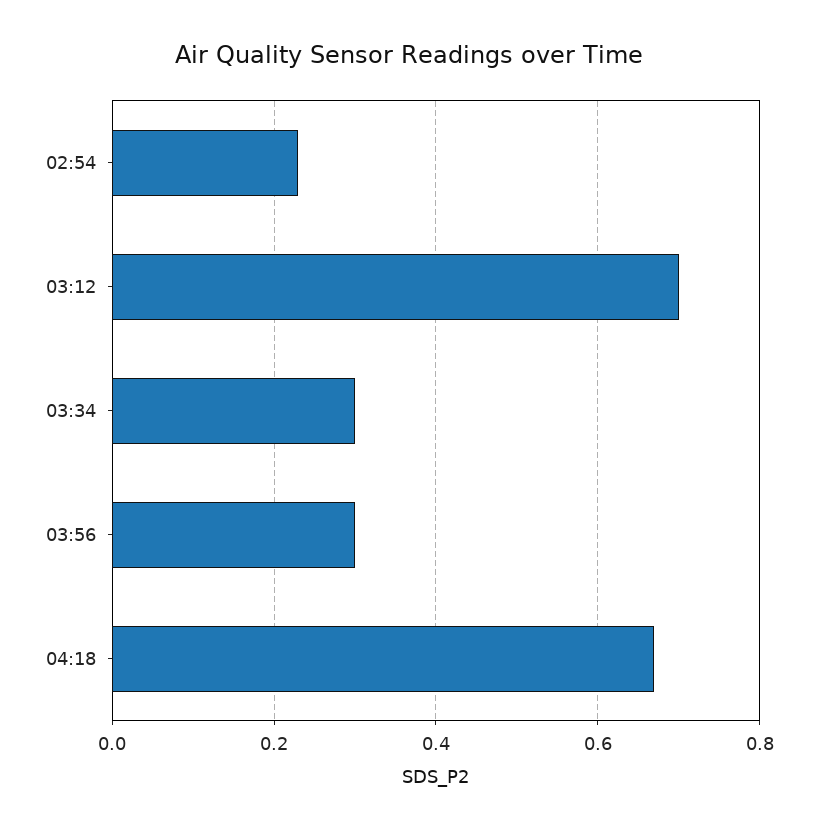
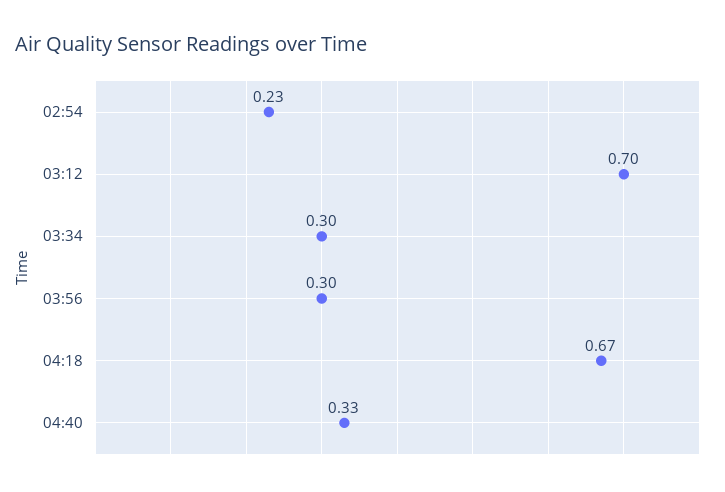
04:40: none -> 0.33

